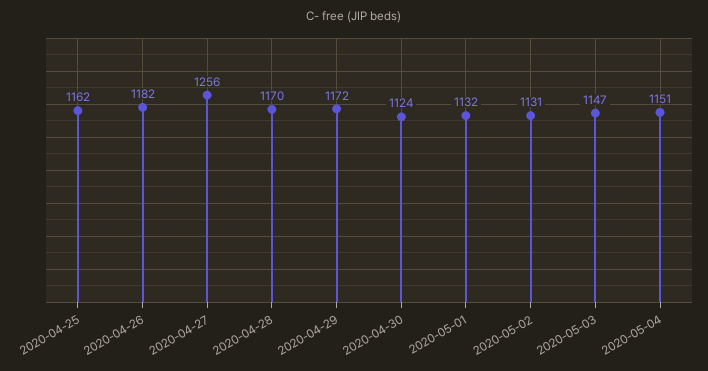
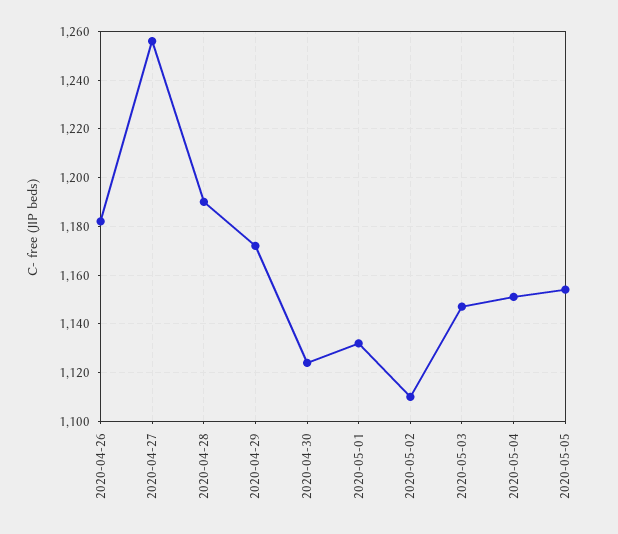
2020-04-25: 1162 -> none
2020-04-28: 1170 -> 1190
2020-05-02: 1131 -> 1110
2020-05-05: none -> 1155

